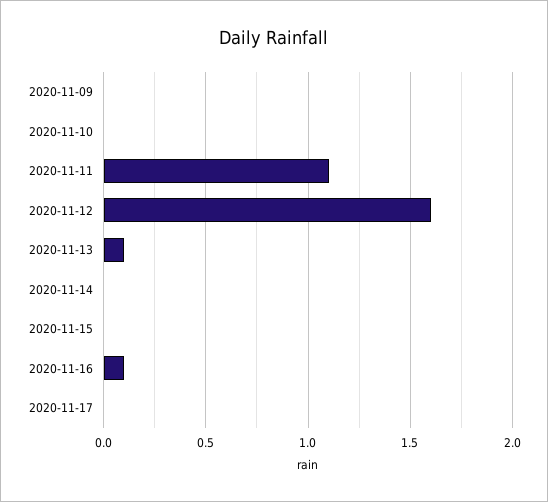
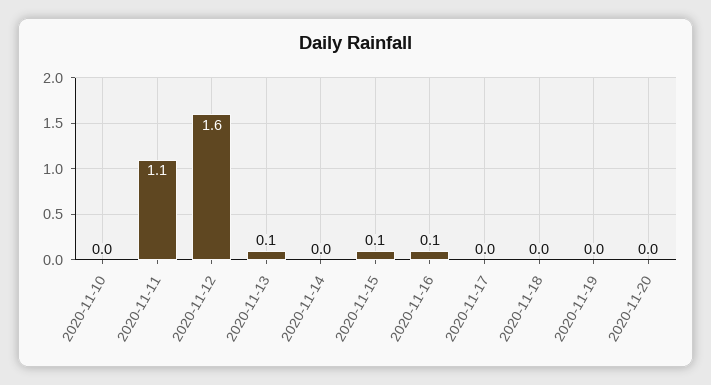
2020-11-09: 0 -> none
2020-11-15: 0 -> 0.1
2020-11-18: none -> 0
2020-11-19: none -> 0
2020-11-20: none -> 0

